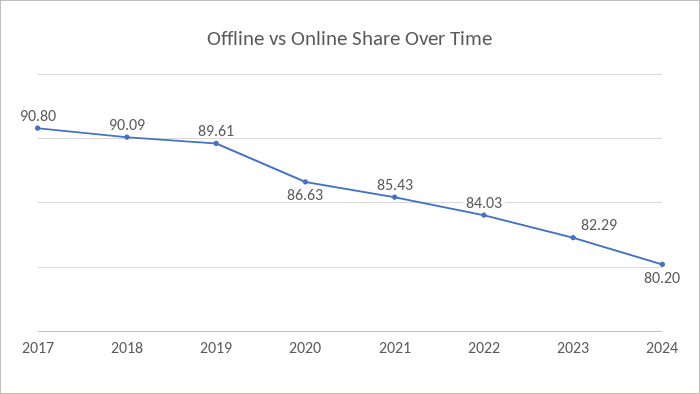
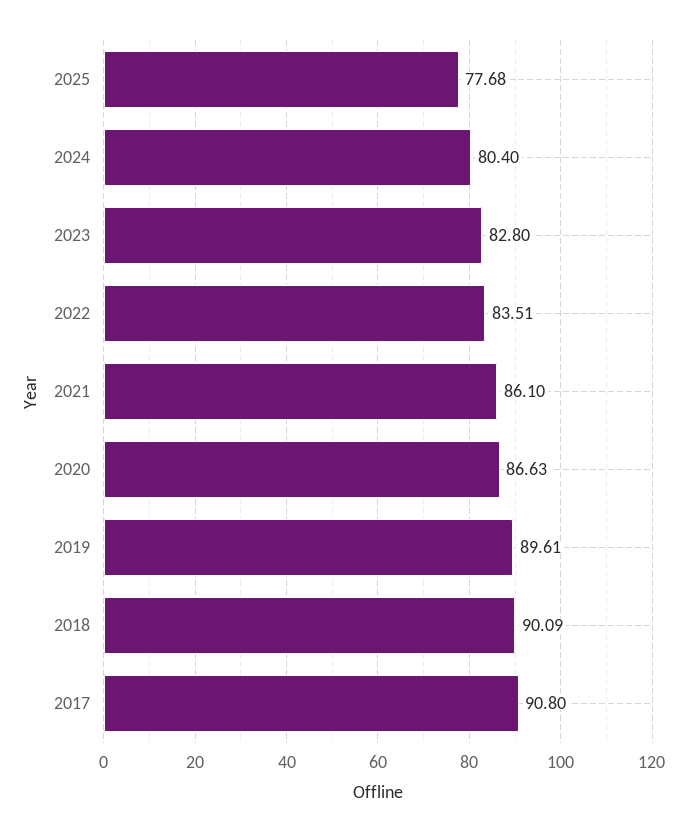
2021: 85.43 -> 86.1
2022: 84.03 -> 83.51
2023: 82.29 -> 82.8
2024: 80.2 -> 80.4
2025: none -> 77.68

